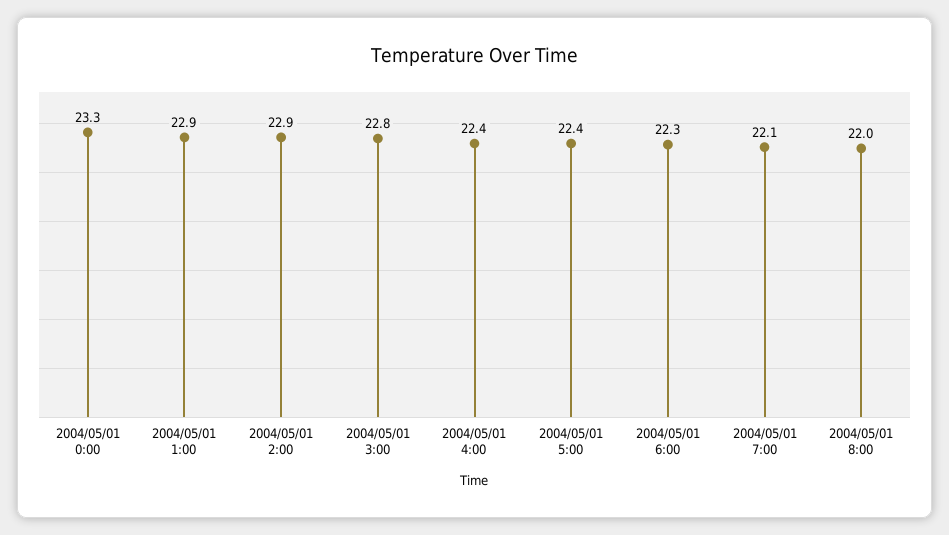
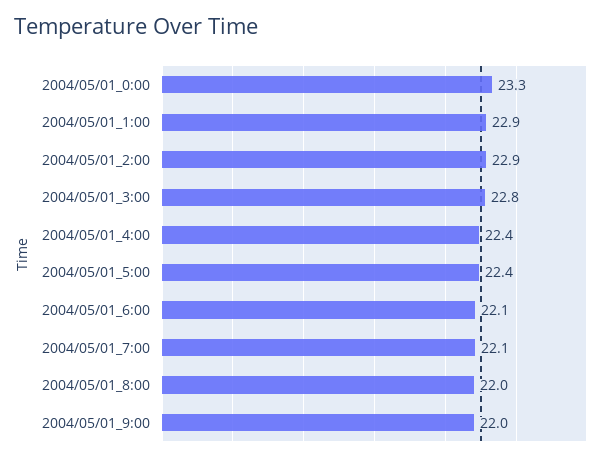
2004/05/01 6:00: 22.3 -> 22.1
2004/05/01_9:00: none -> 22

